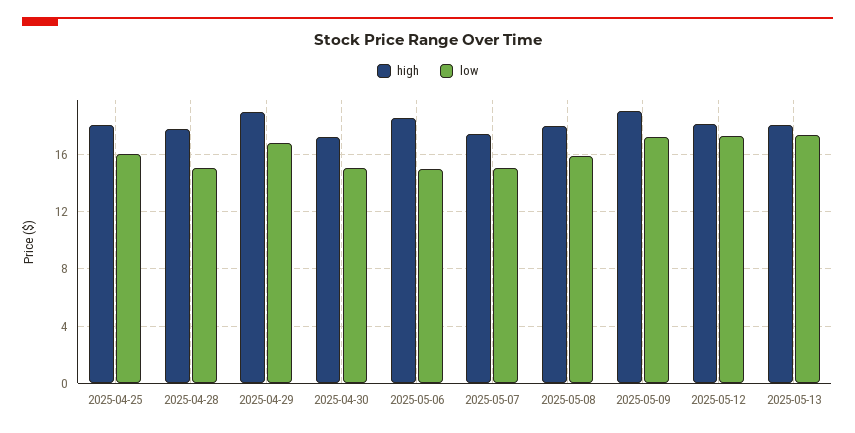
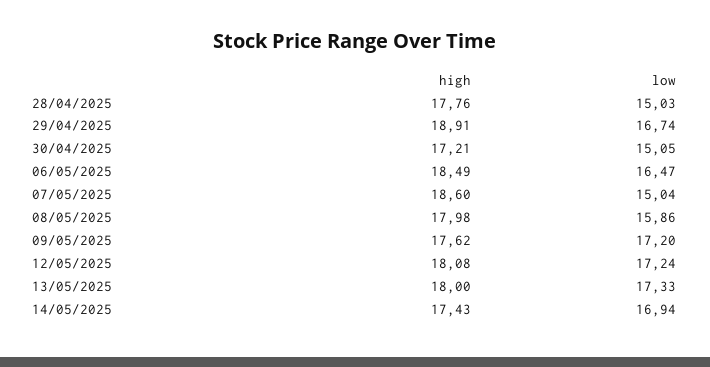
high, 2025-04-25: 18 -> none
low, 2025-04-25: 16 -> none
low, 2025-05-06: 15 -> 16.47
high, 2025-05-07: 17.5 -> 18.6
high, 2025-05-09: 19 -> 17.62
high, 14/05/2025: none -> 17.43
low, 14/05/2025: none -> 16.94

